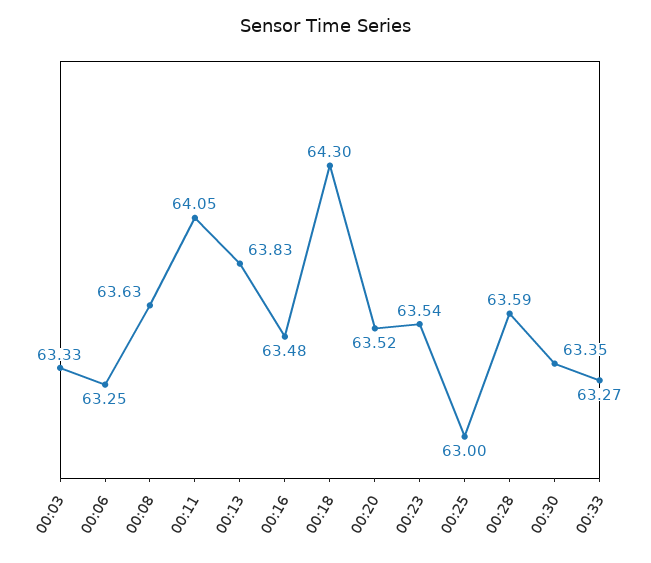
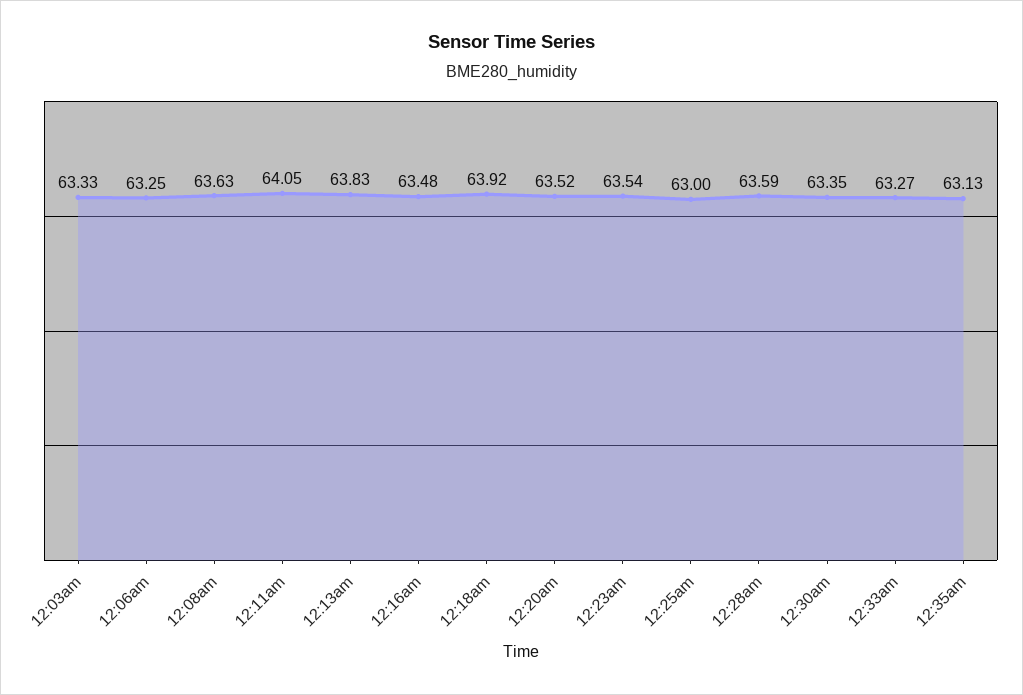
00:18: 64.3 -> 63.92
12:35am: none -> 63.13

